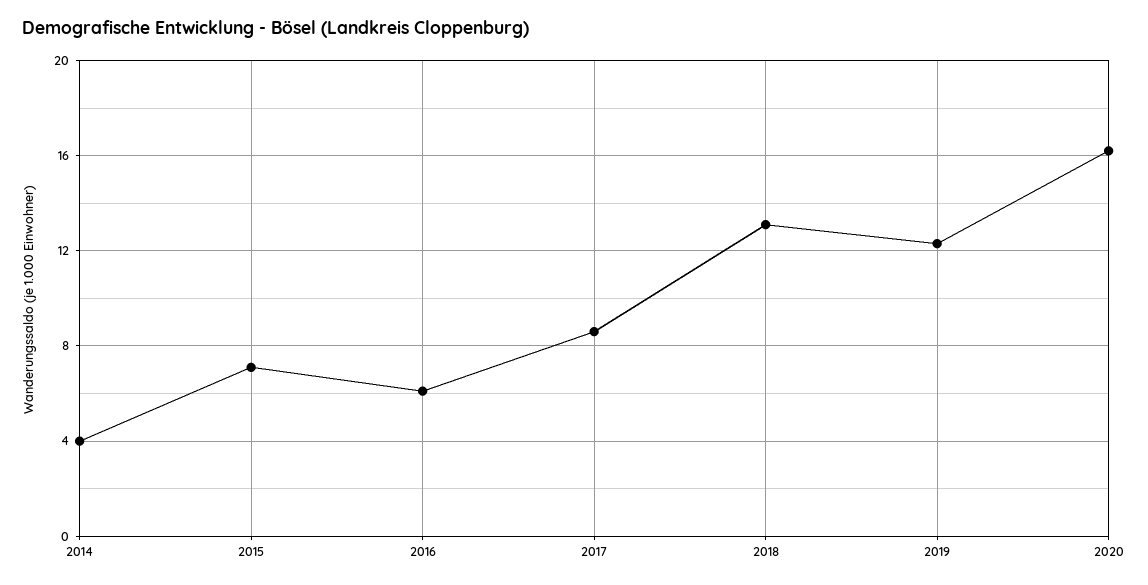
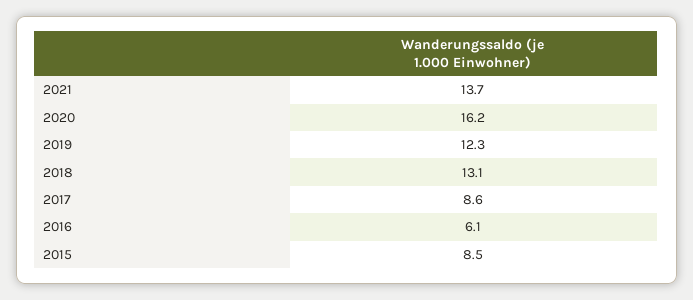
2014: 4 -> none
2015: 7 -> 8.5
2021: none -> 13.7

